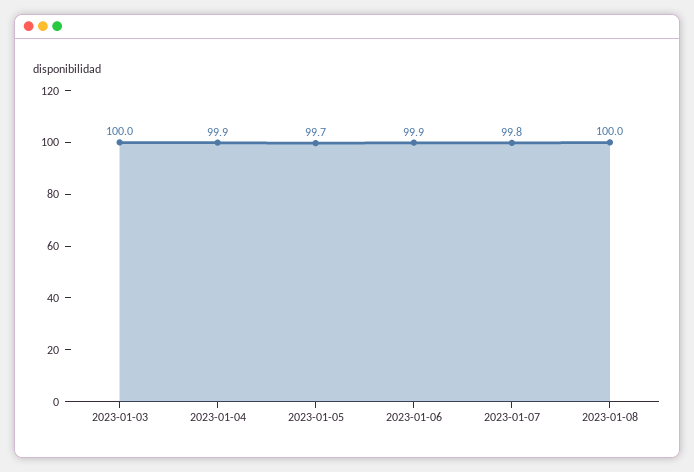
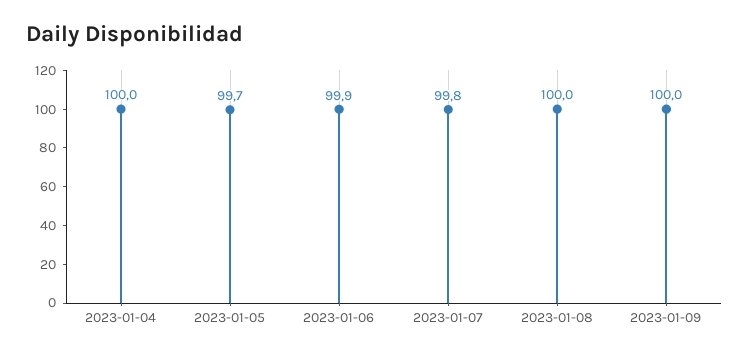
2023-01-03: 100 -> none
2023-01-04: 99.9 -> 100
2023-01-09: none -> 100

